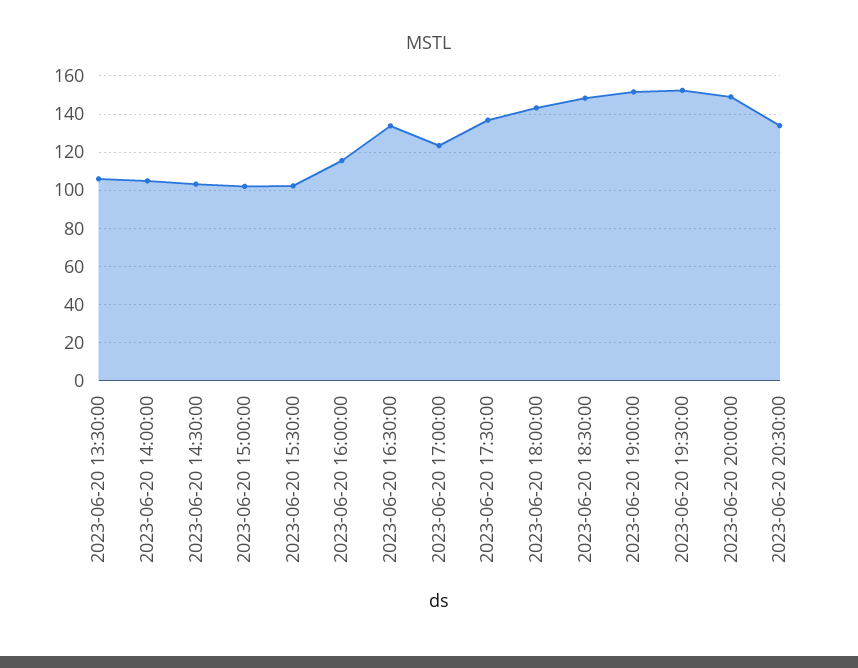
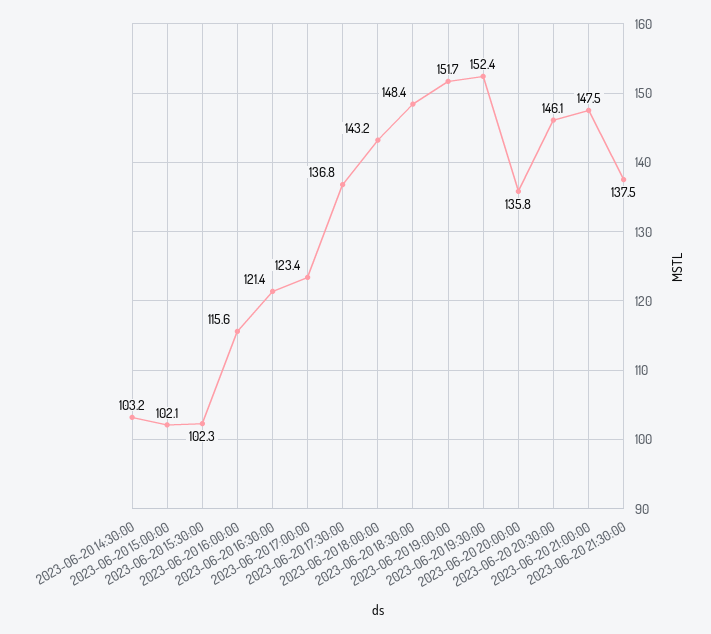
2023-06-20 13:30:00: 105 -> none
2023-06-20 14:00:00: 105 -> none
2023-06-20 16:30:00: 135 -> 121.4
2023-06-20 20:00:00: 150 -> 135.8
2023-06-20 20:30:00: 135 -> 146.1
2023-06-20 21:00:00: none -> 147.5
2023-06-20 21:30:00: none -> 137.5

